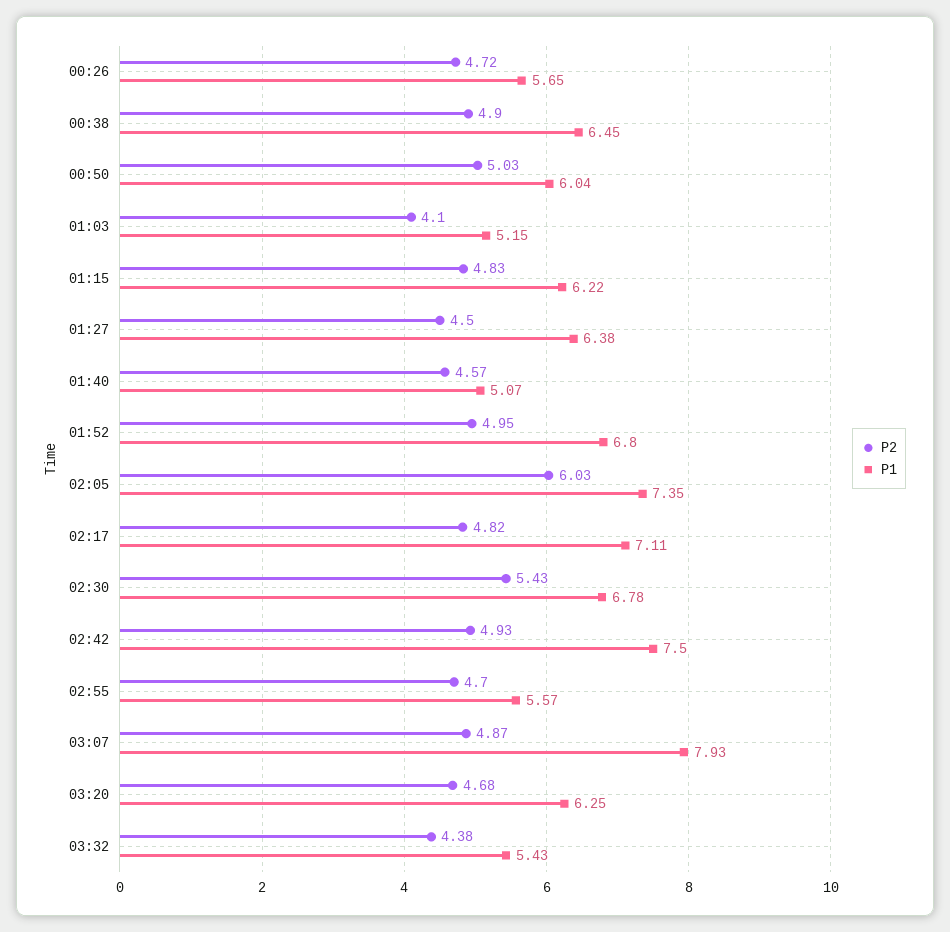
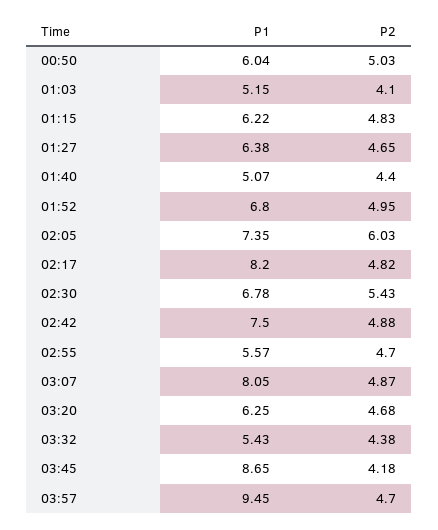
P2, 00:26: 4.72 -> none
P1, 00:26: 5.65 -> none
P2, 00:38: 4.9 -> none
P1, 00:38: 6.45 -> none
P2, 01:27: 4.5 -> 4.65
P2, 01:40: 4.57 -> 4.4
P1, 02:17: 7.11 -> 8.2
P2, 02:42: 4.93 -> 4.88
P1, 03:07: 7.93 -> 8.05
P1, 03:45: none -> 8.65
P2, 03:45: none -> 4.18
P1, 03:57: none -> 9.45
P2, 03:57: none -> 4.7

